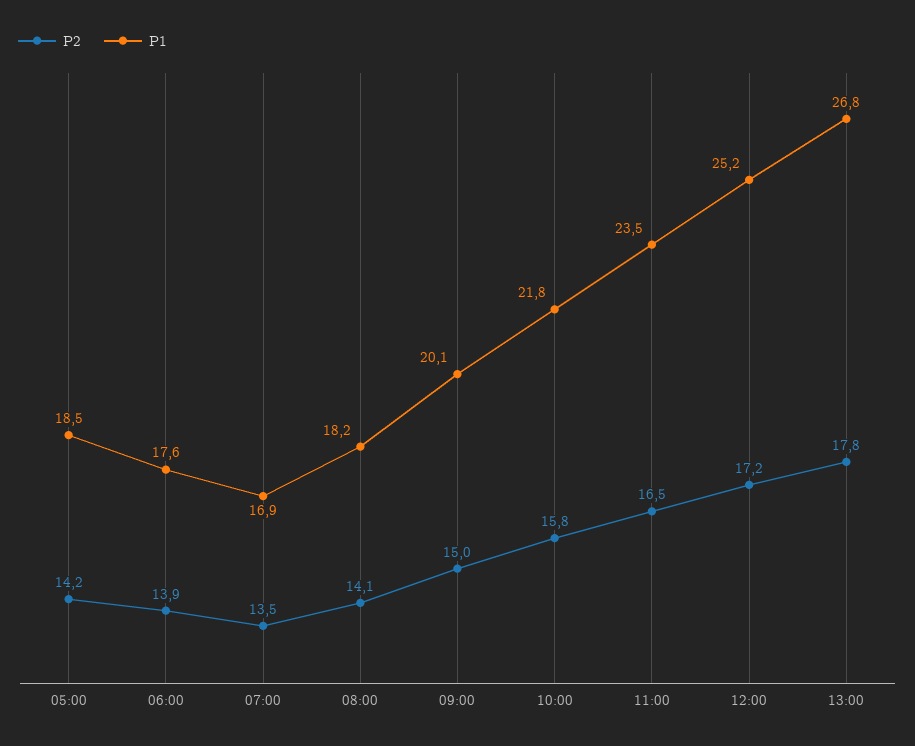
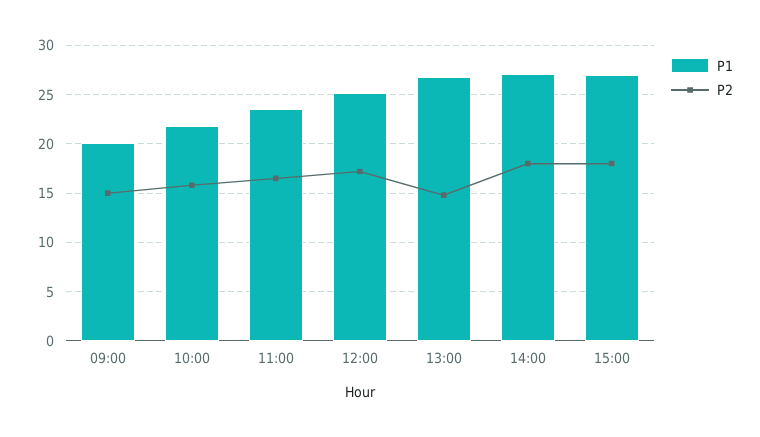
P2, 05:00: 14.2 -> none
P1, 05:00: 18.5 -> none
P2, 06:00: 13.9 -> none
P1, 06:00: 17.6 -> none
P2, 07:00: 13.5 -> none
P1, 07:00: 16.9 -> none
P2, 08:00: 14.1 -> none
P1, 08:00: 18.2 -> none
P2, 13:00: 17.8 -> 15
P1, 14:00: none -> 27
P2, 14:00: none -> 18
P1, 15:00: none -> 27
P2, 15:00: none -> 18

